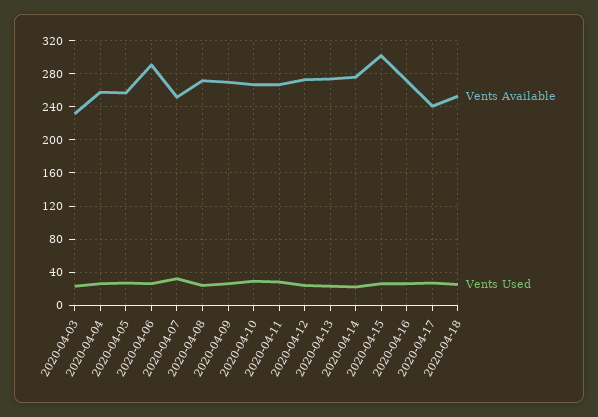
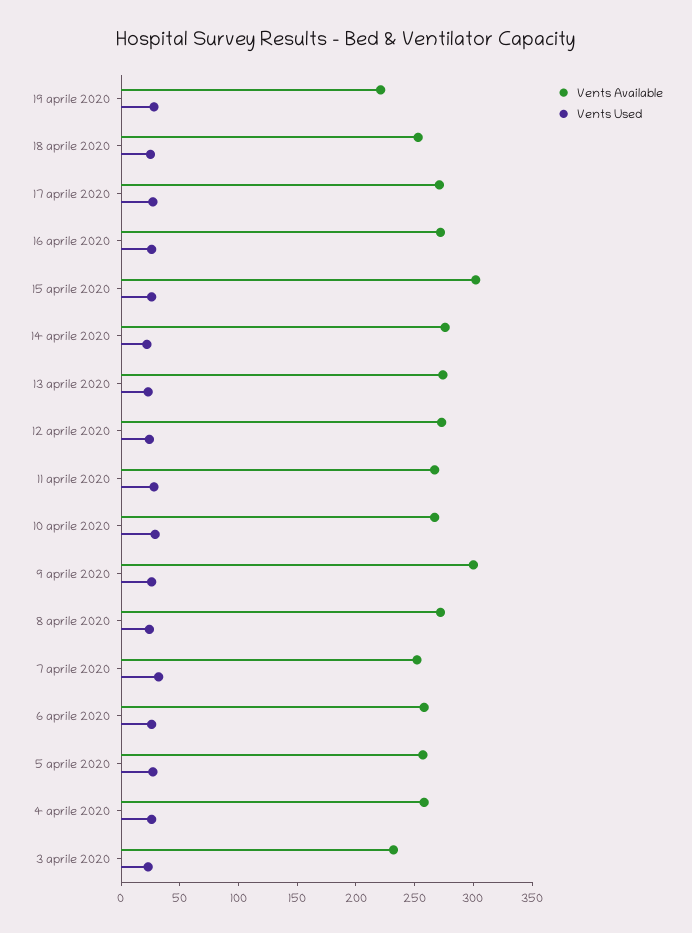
Vents Available, 2020-04-06: 290 -> 260
Vents Available, 2020-04-09: 270 -> 300
Vents Available, 2020-04-17: 240 -> 270
Vents Available, 19 aprile 2020: none -> 220
Vents Used, 19 aprile 2020: none -> 30

